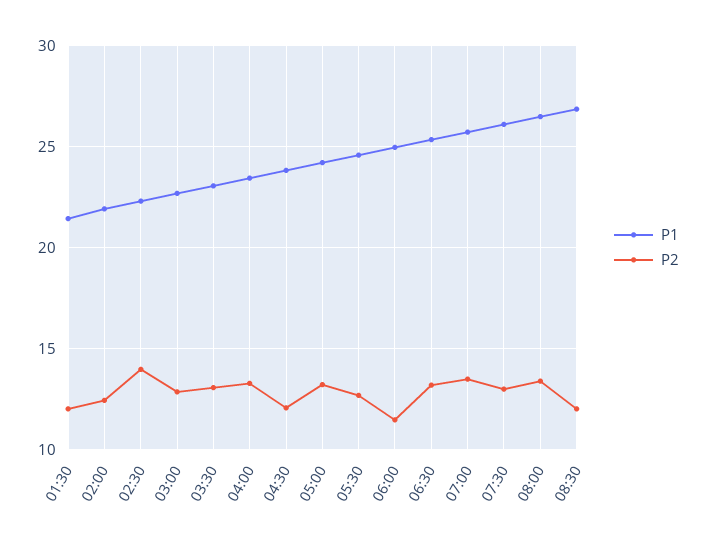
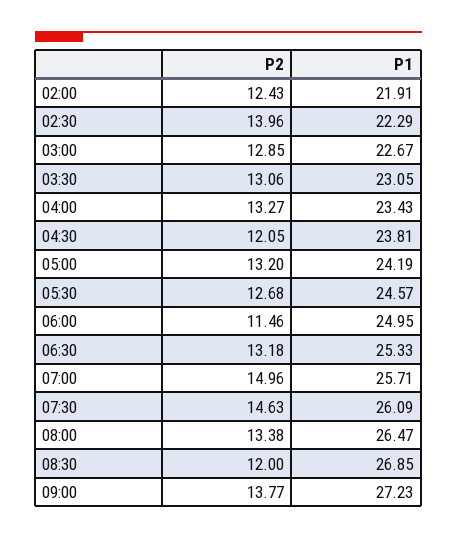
P1, 01:30: 21.5 -> none
P2, 01:30: 12 -> none
P2, 07:00: 13.5 -> 14.96
P2, 07:30: 13 -> 14.63
P2, 09:00: none -> 13.77
P1, 09:00: none -> 27.23

